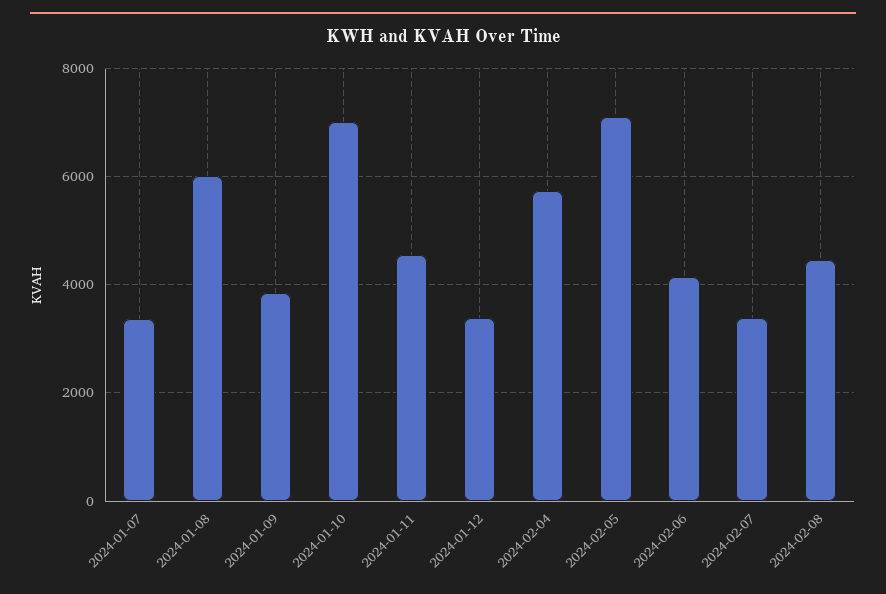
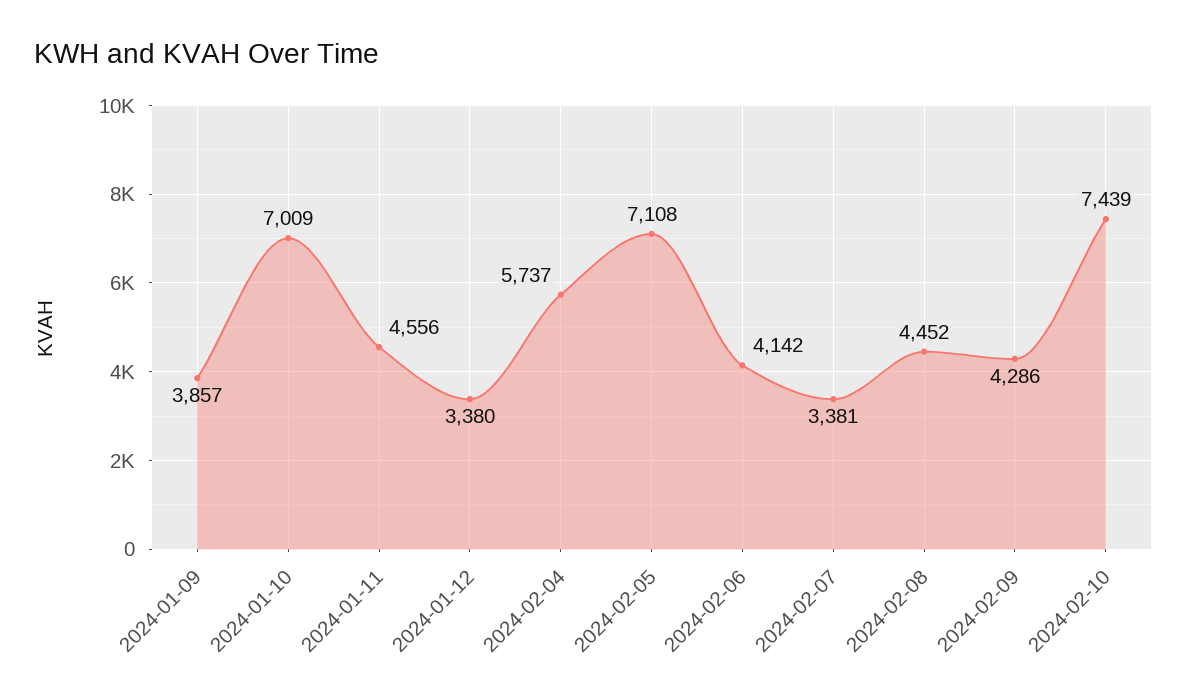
2024-01-07: 3400 -> none
2024-01-08: 6000 -> none
2024-02-09: none -> 4286
2024-02-10: none -> 7439

